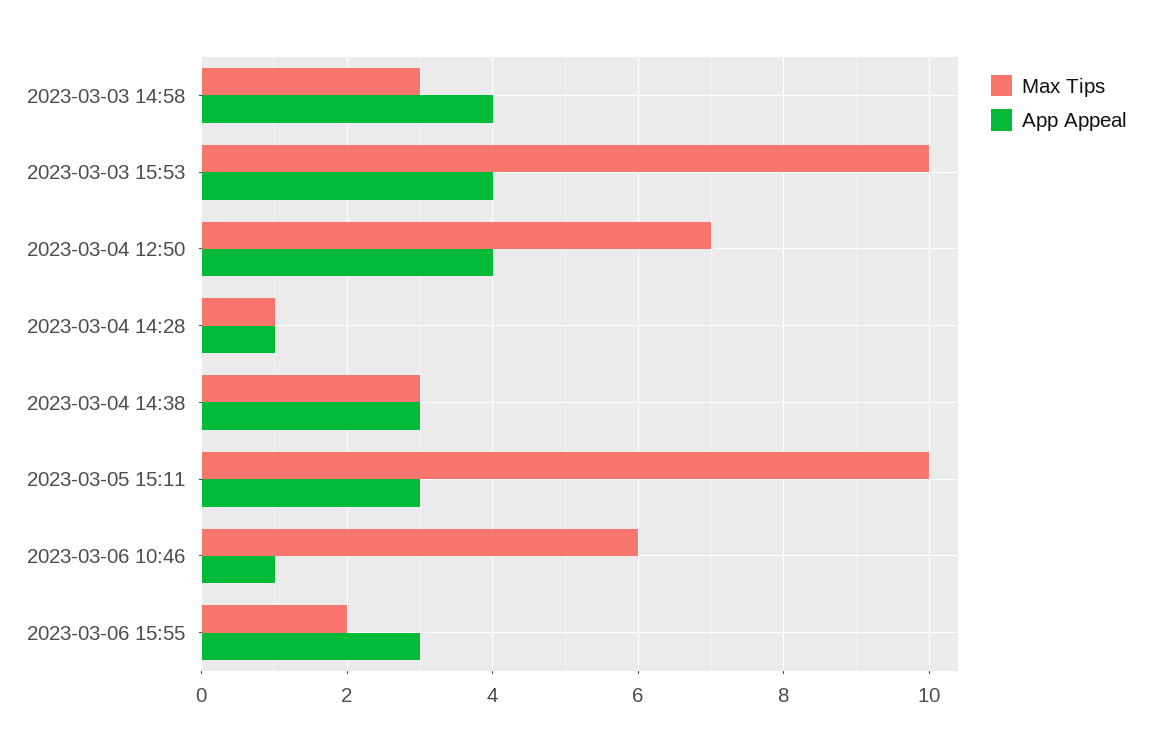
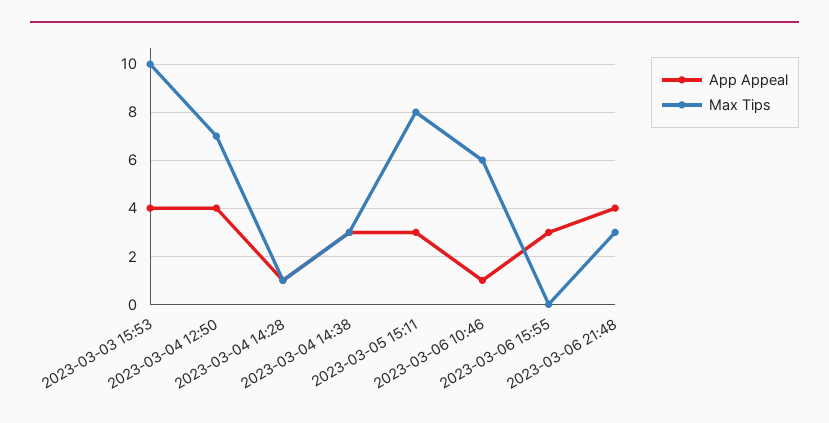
Max Tips, 2023-03-03 14:58: 3 -> none
App Appeal, 2023-03-03 14:58: 4 -> none
Max Tips, 2023-03-05 15:11: 10 -> 8
Max Tips, 2023-03-06 15:55: 2 -> 0
App Appeal, 2023-03-06 21:48: none -> 4
Max Tips, 2023-03-06 21:48: none -> 3

